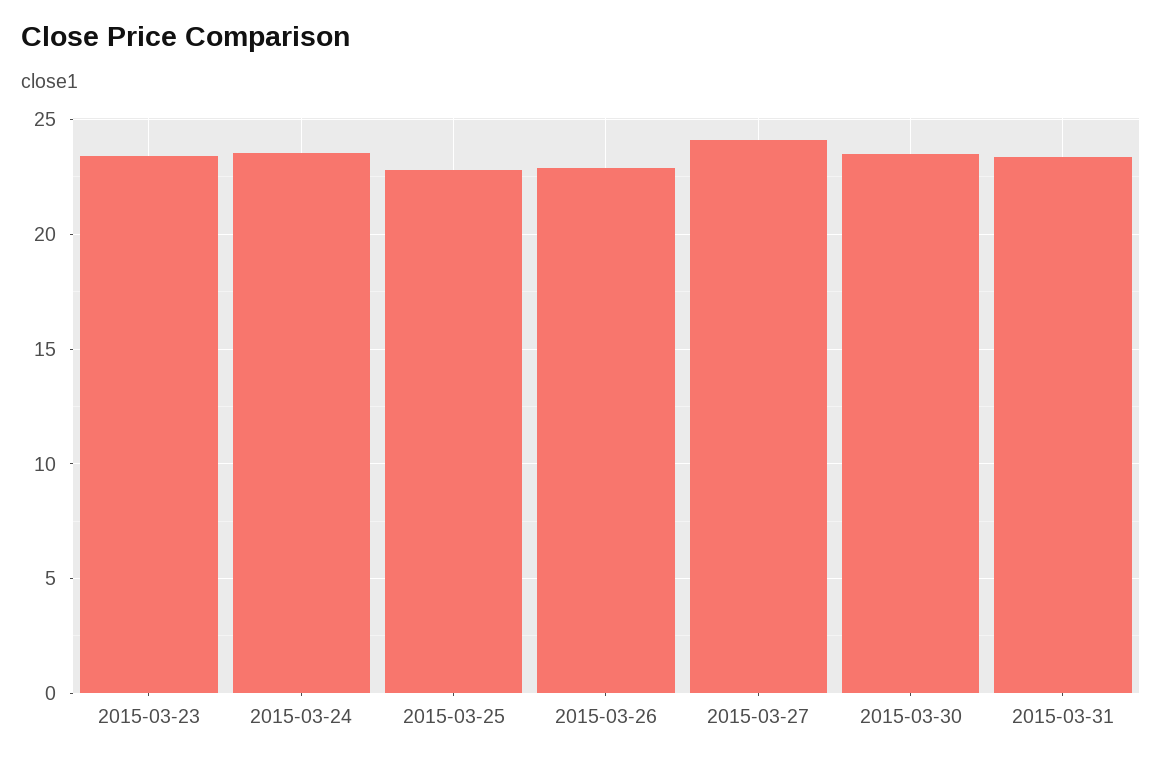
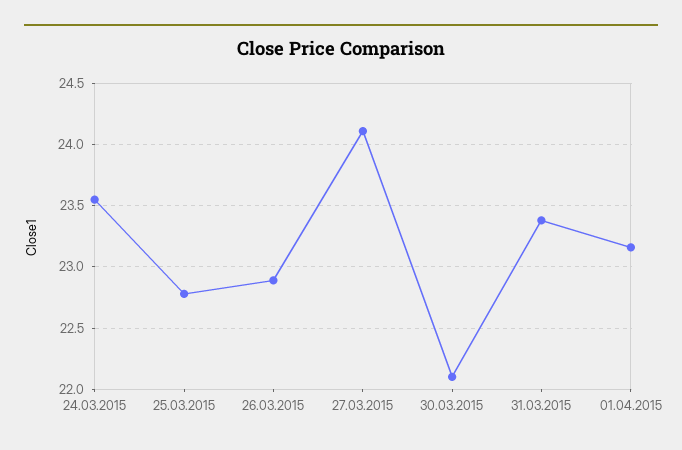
2015-03-23: 23.5 -> none
2015-03-30: 23.5 -> 22.1
01.04.2015: none -> 23.15

